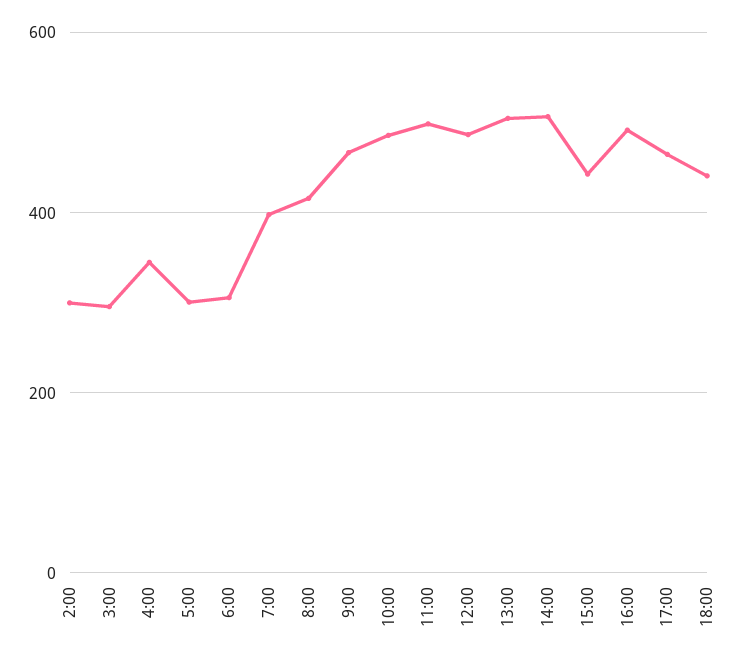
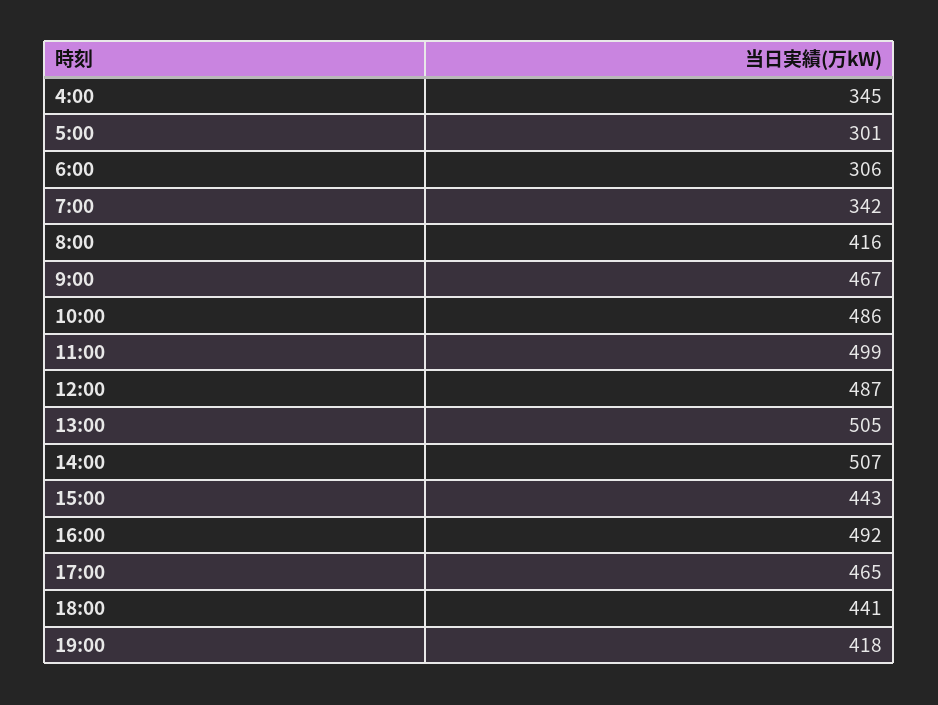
2:00: 300 -> none
3:00: 300 -> none
7:00: 400 -> 342
19:00: none -> 418

